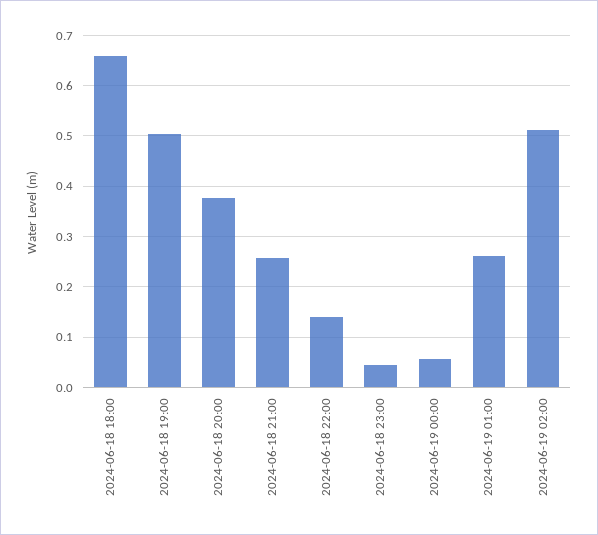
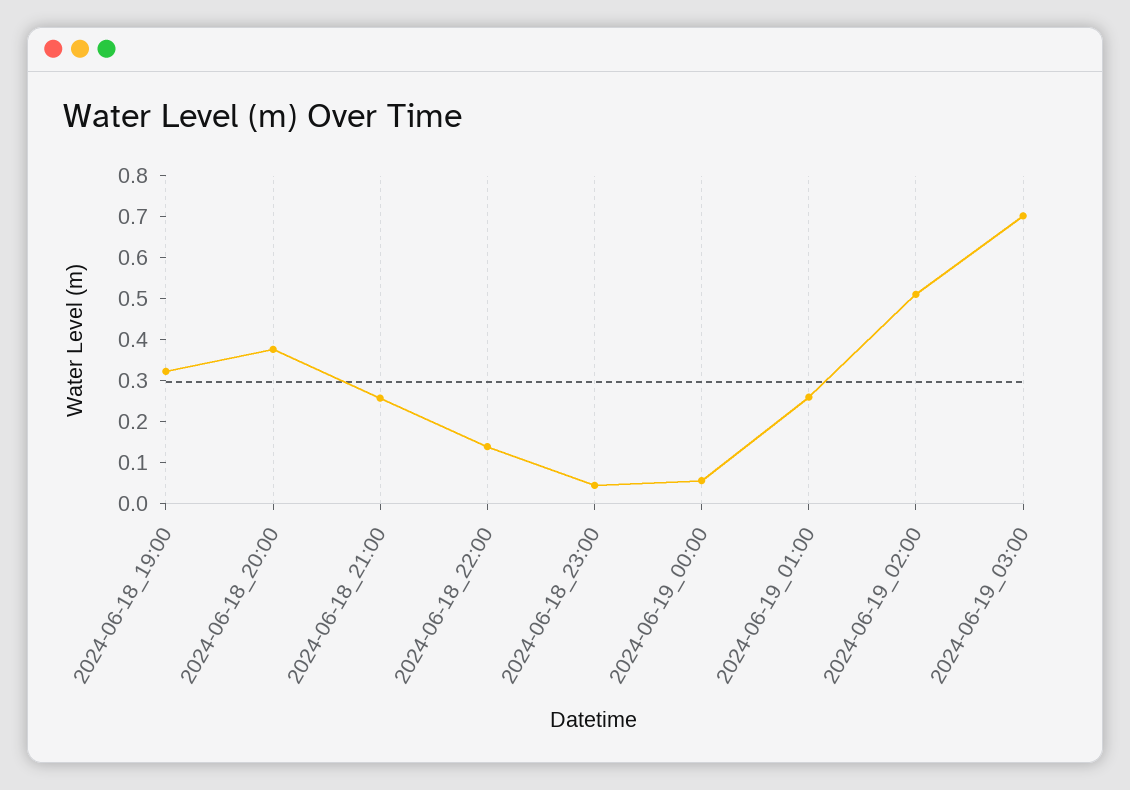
2024-06-18 18:00: 0.66 -> none
2024-06-18 19:00: 0.5 -> 0.32
2024-06-19_03:00: none -> 0.7

